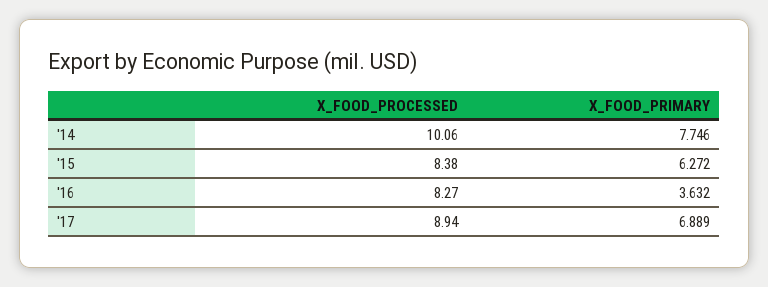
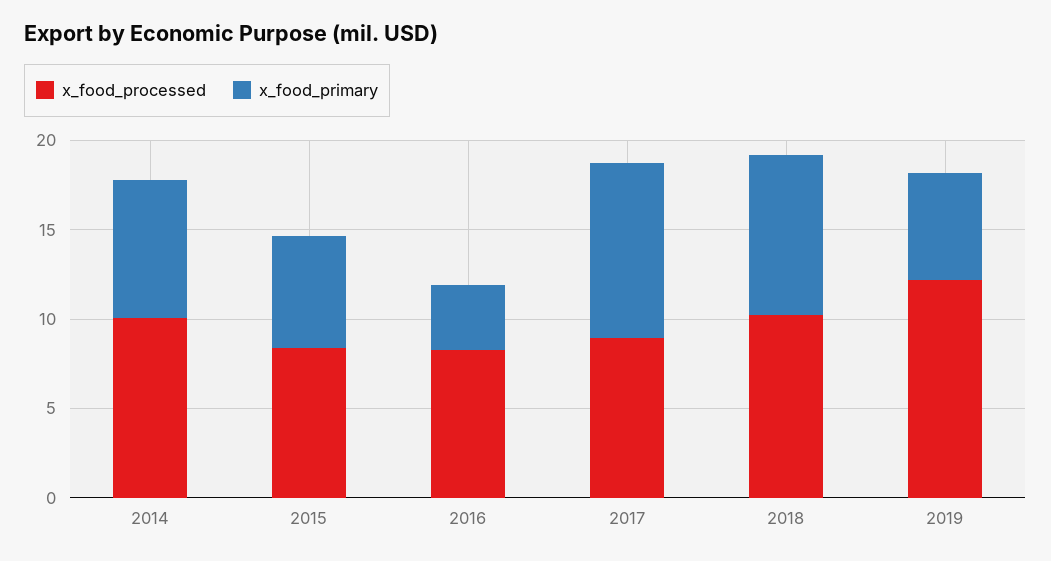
X_FOOD_PRIMARY, '17: 6.889 -> 10
X_FOOD_PROCESSED, 2018: none -> 10
X_FOOD_PRIMARY, 2018: none -> 9
X_FOOD_PROCESSED, 2019: none -> 12
X_FOOD_PRIMARY, 2019: none -> 6

